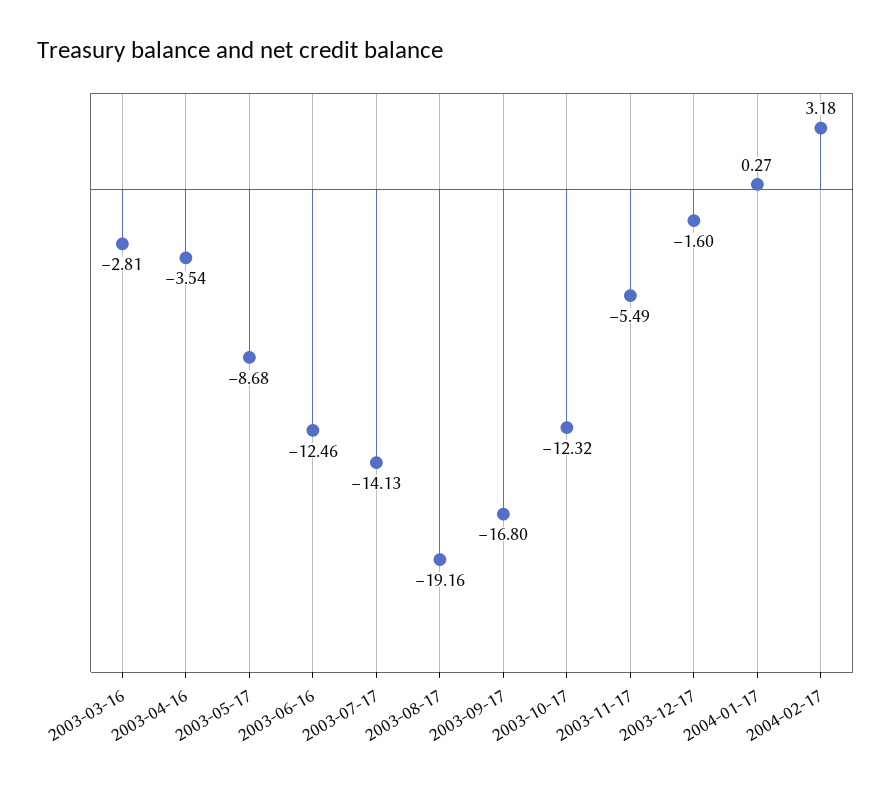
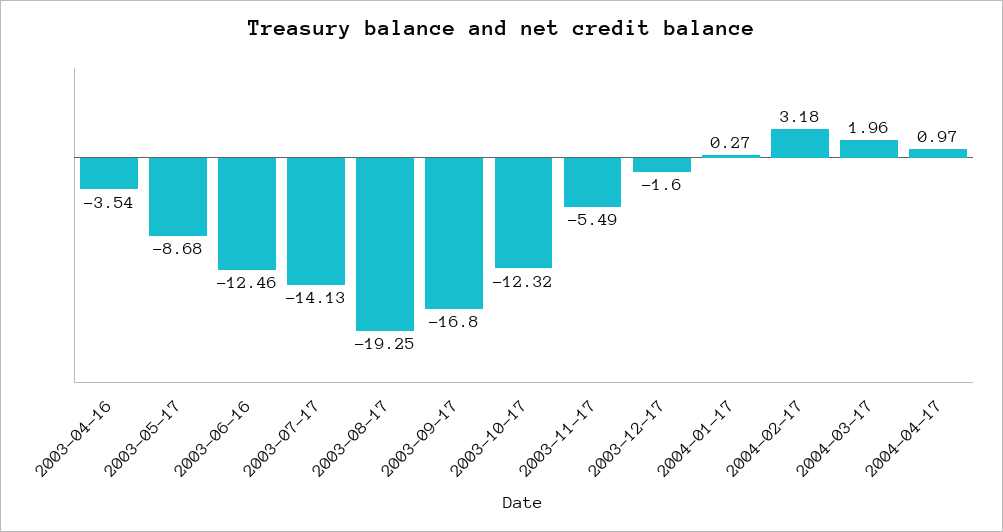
2003-03-16: -2.81 -> none
2003-08-17: -19.16 -> -19.25
2004-03-17: none -> 1.96
2004-04-17: none -> 0.97

